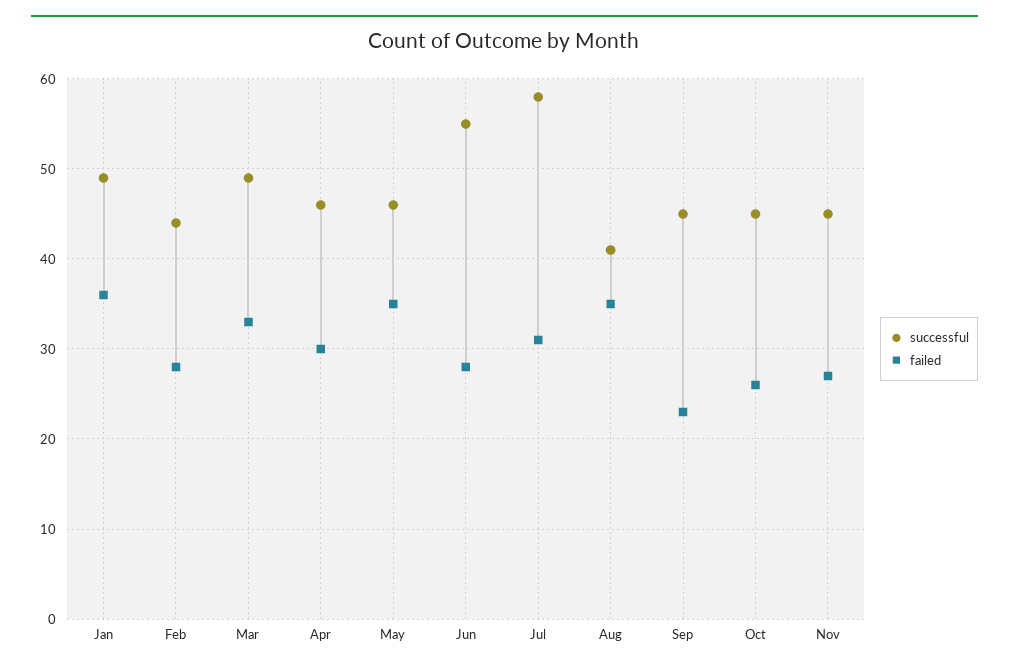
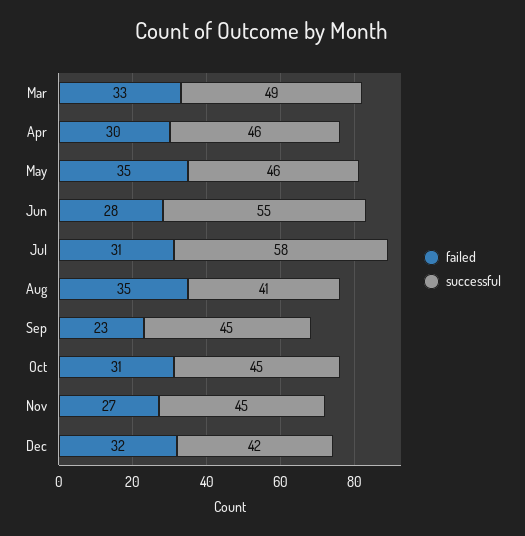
successful, Jan: 49 -> none
failed, Jan: 36 -> none
successful, Feb: 44 -> none
failed, Feb: 28 -> none
failed, Oct: 26 -> 31
failed, Dec: none -> 32
successful, Dec: none -> 42

